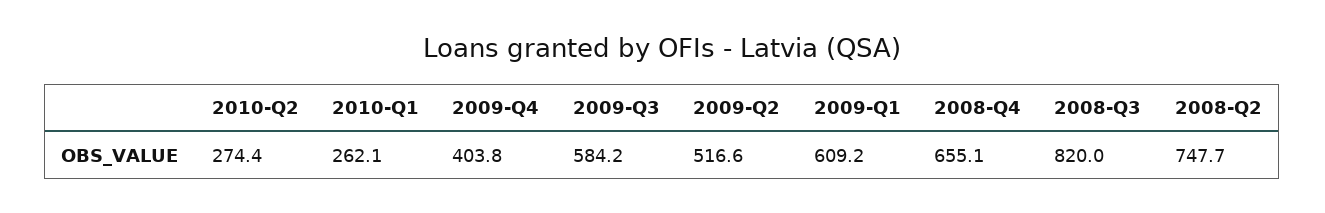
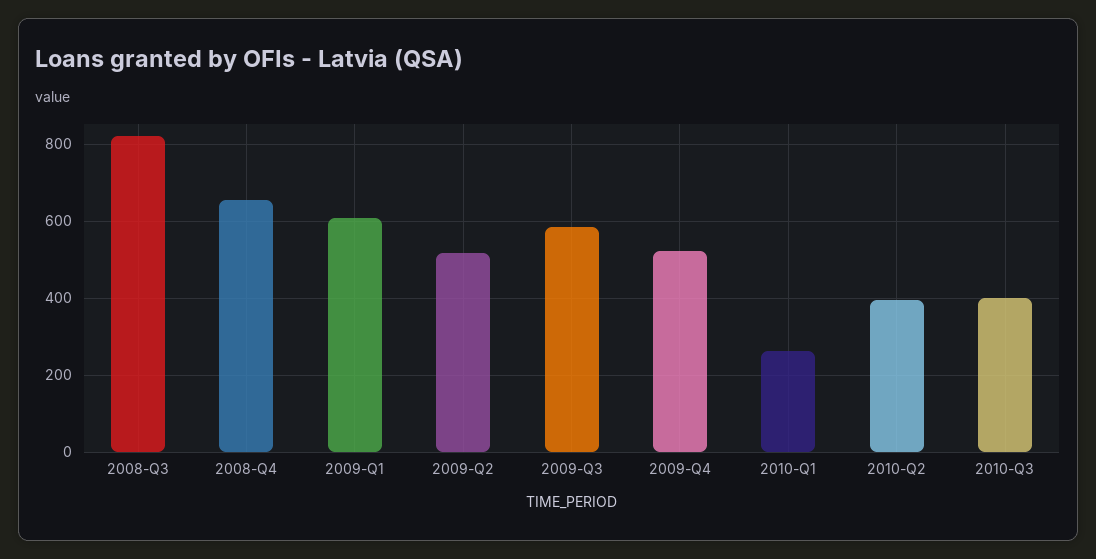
2010-Q2: 274.4 -> 400
2009-Q4: 403.8 -> 520
2008-Q2: 747.7 -> none
2010-Q3: none -> 400

